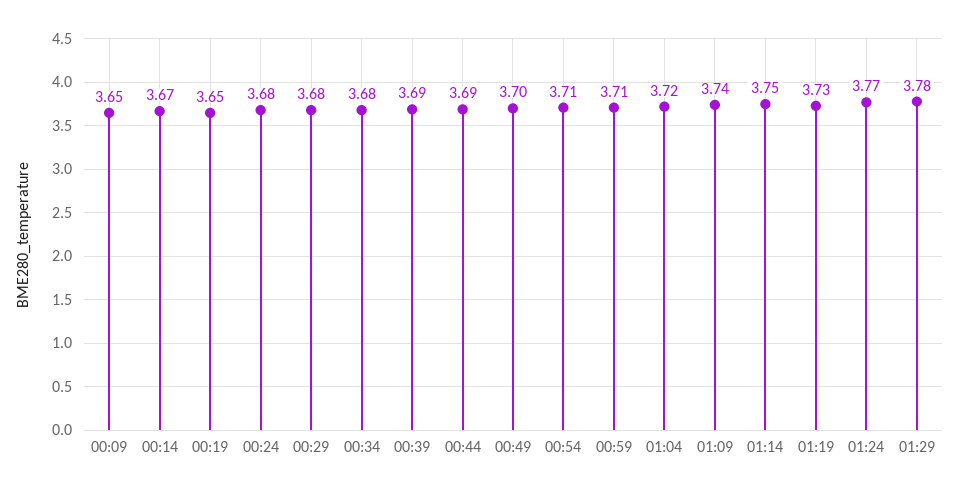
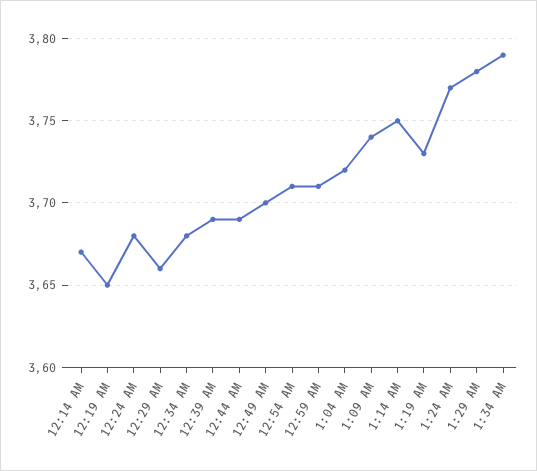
00:09: 3.65 -> none
00:29: 3.68 -> 3.66
1:34 AM: none -> 3.79

